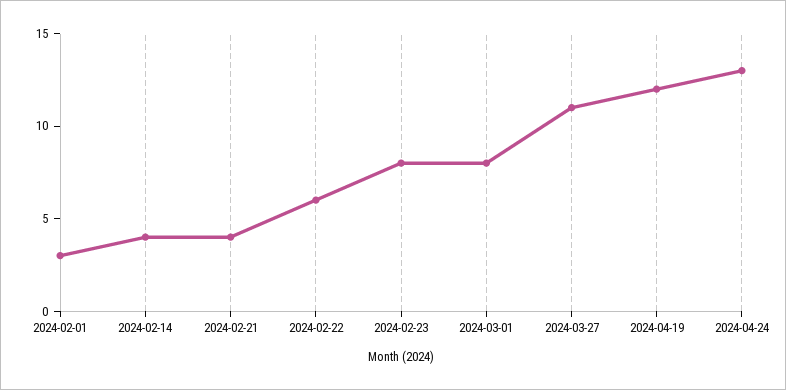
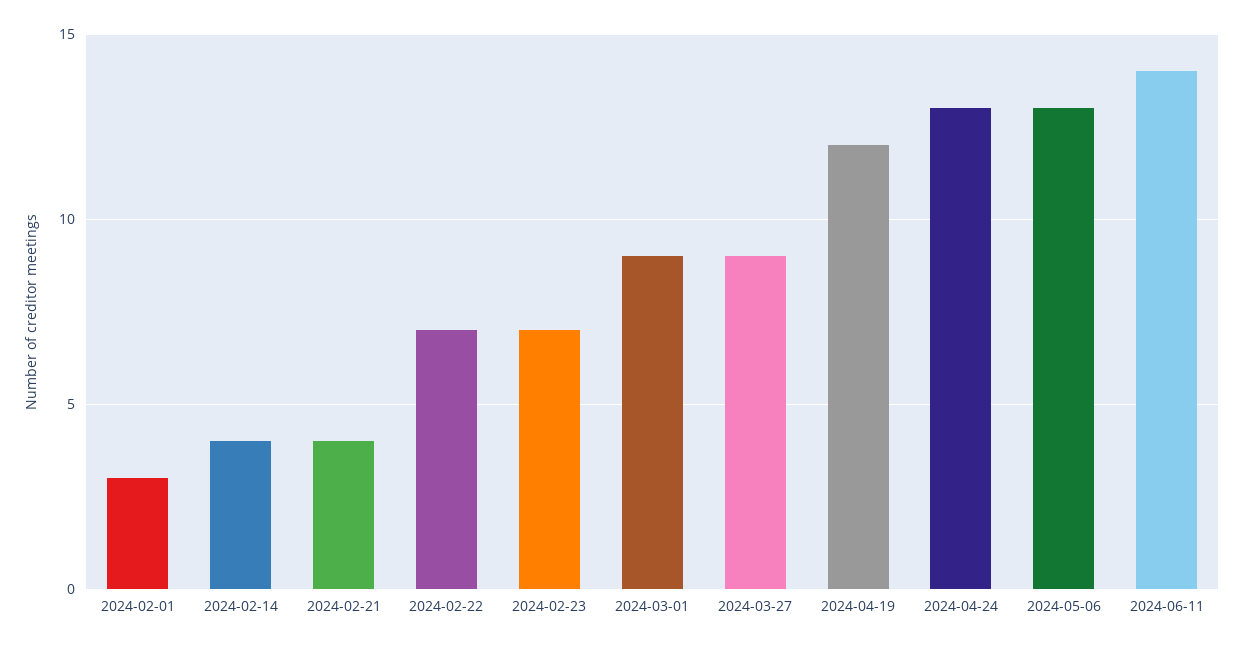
2024-02-22: 6 -> 7
2024-02-23: 8 -> 7
2024-03-01: 8 -> 9
2024-03-27: 11 -> 9
2024-05-06: none -> 13
2024-06-11: none -> 14

